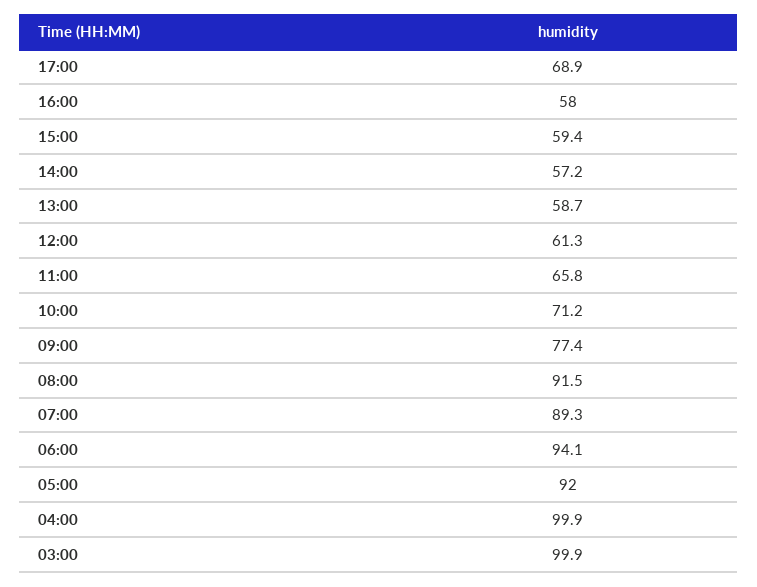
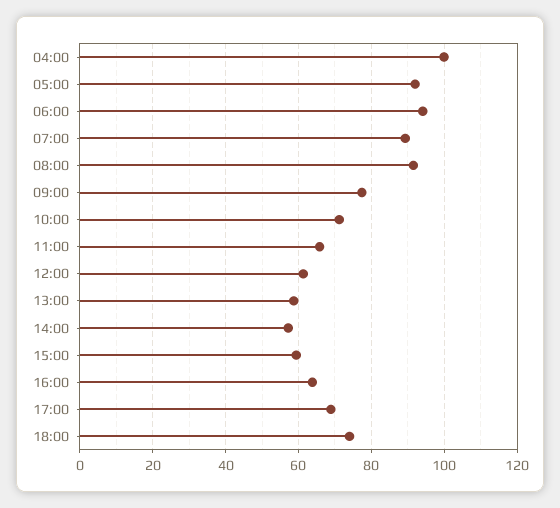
16:00: 58 -> 64
03:00: 99.9 -> none
18:00: none -> 74

